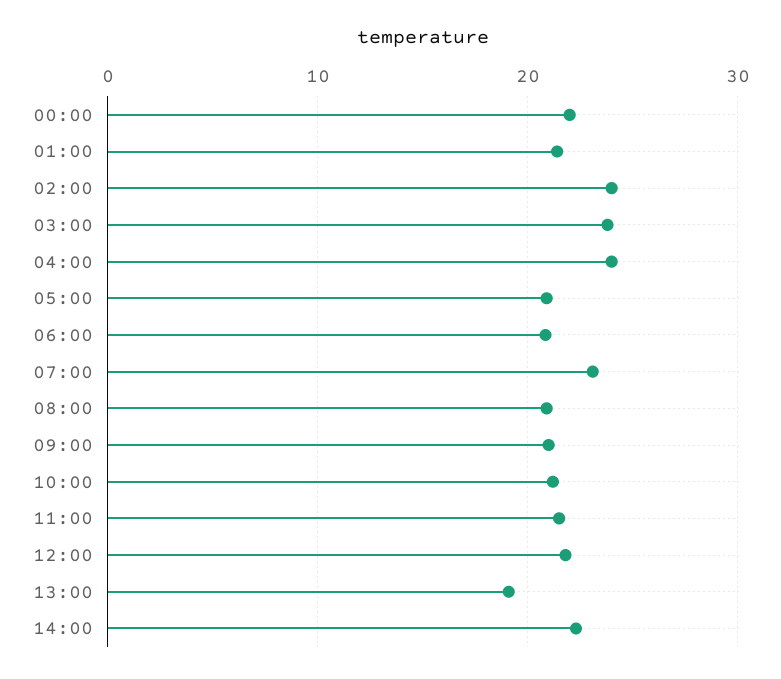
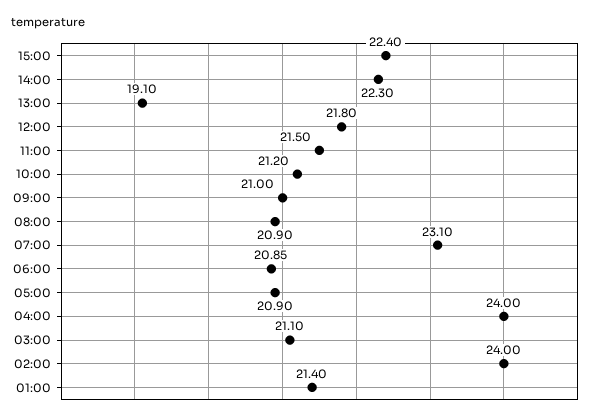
00:00: 22 -> none
03:00: 24 -> 21.1
15:00: none -> 22.4

